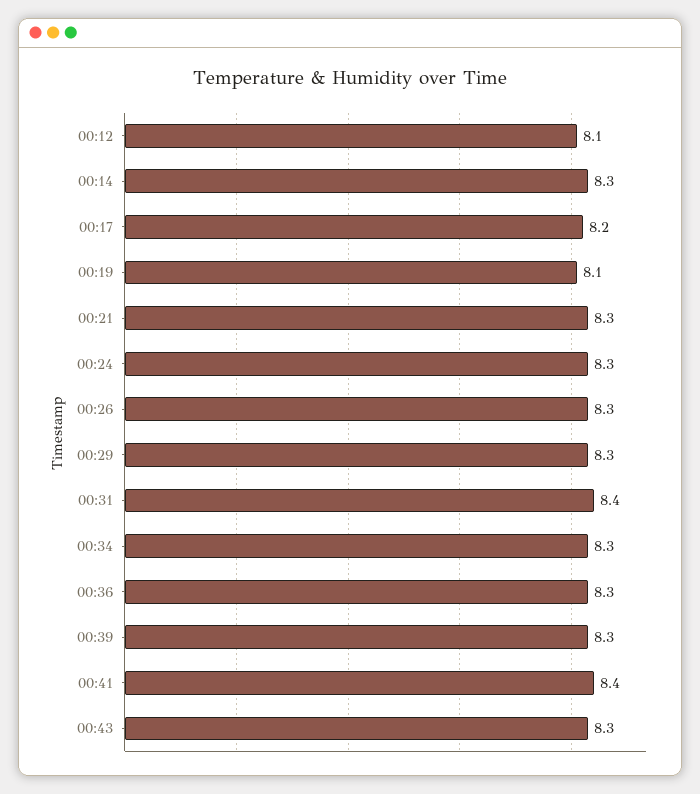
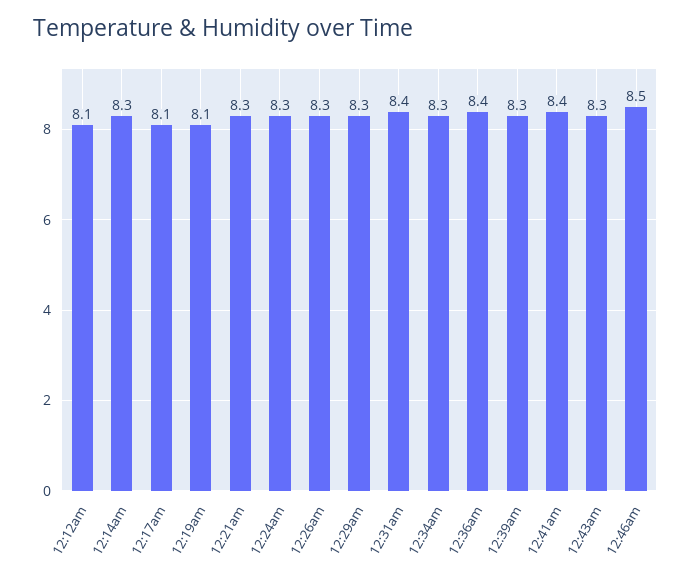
00:17: 8.2 -> 8.1
00:36: 8.3 -> 8.4
12:46am: none -> 8.5

